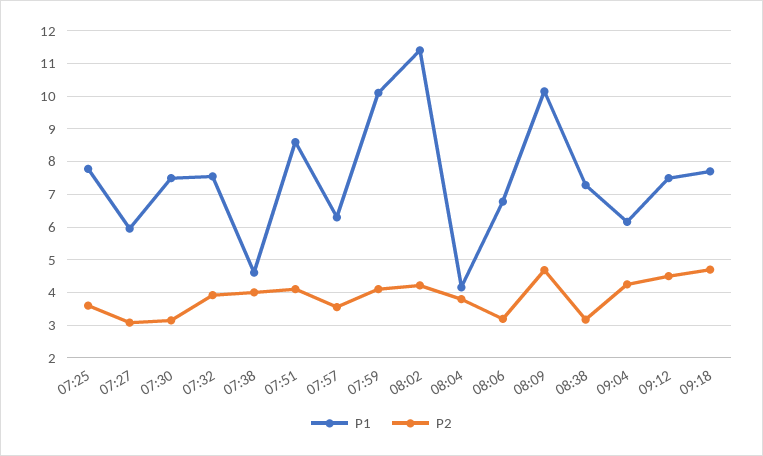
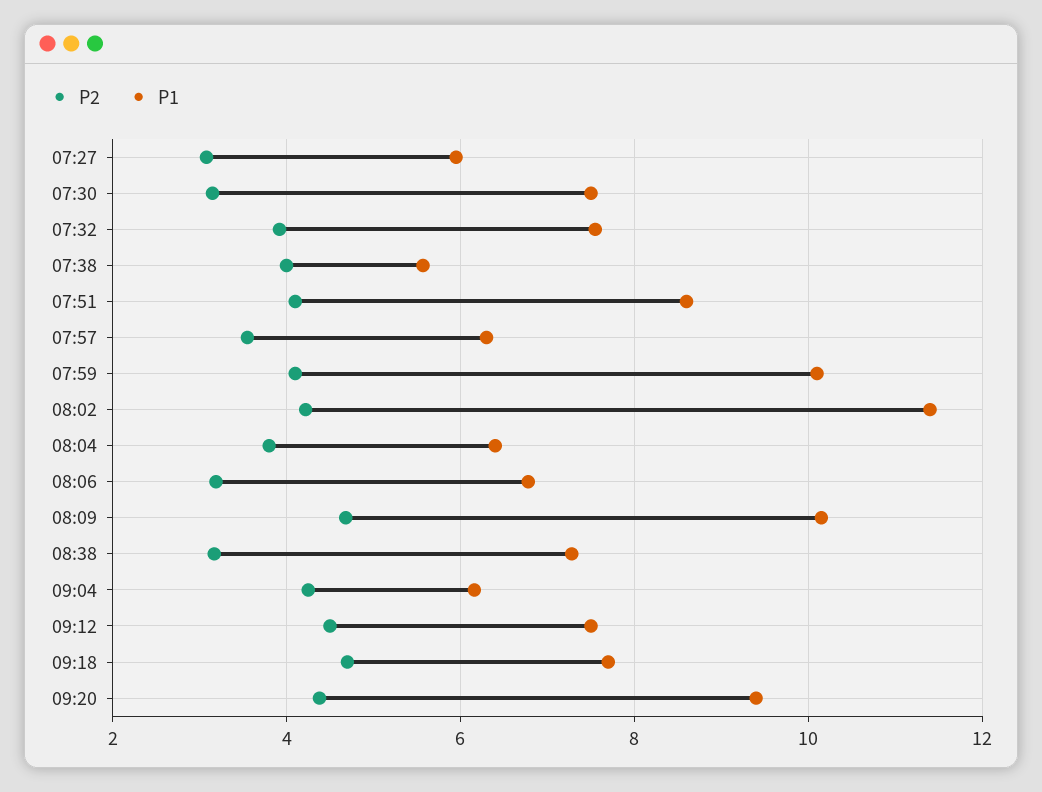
P1, 07:25: 7.8 -> none
P2, 07:25: 3.6 -> none
P1, 07:38: 4.6 -> 5.6
P1, 08:04: 4.2 -> 6.4
P2, 09:20: none -> 4.4
P1, 09:20: none -> 9.4

